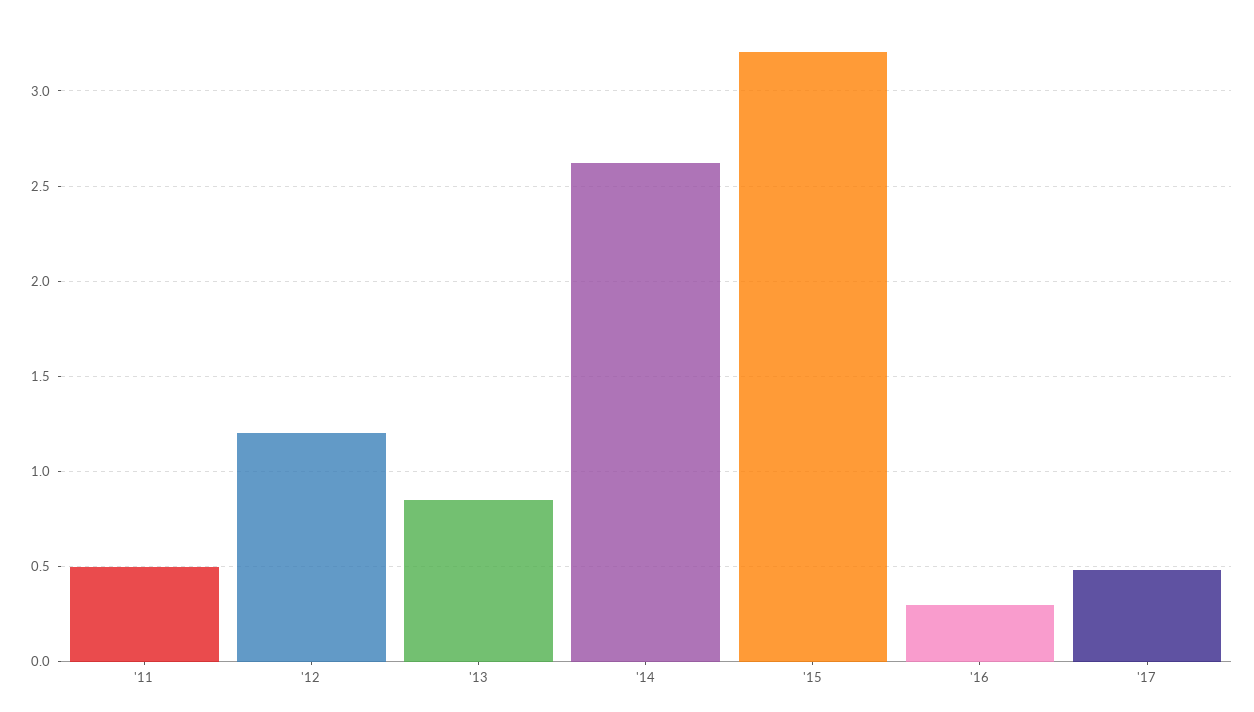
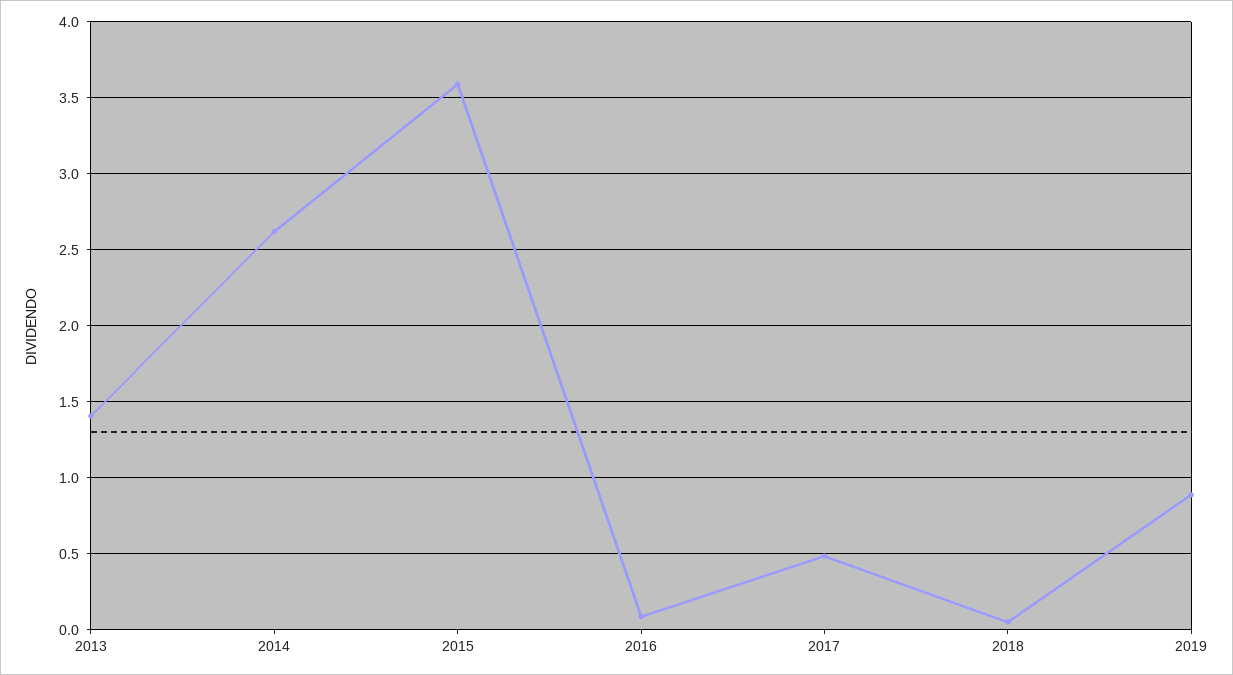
'11: 0.5 -> none
'12: 1.2 -> none
'13: 0.85 -> 1.4
'15: 3.2 -> 3.6
'16: 0.3 -> 0.1
2018: none -> 0.05
2019: none -> 0.9

